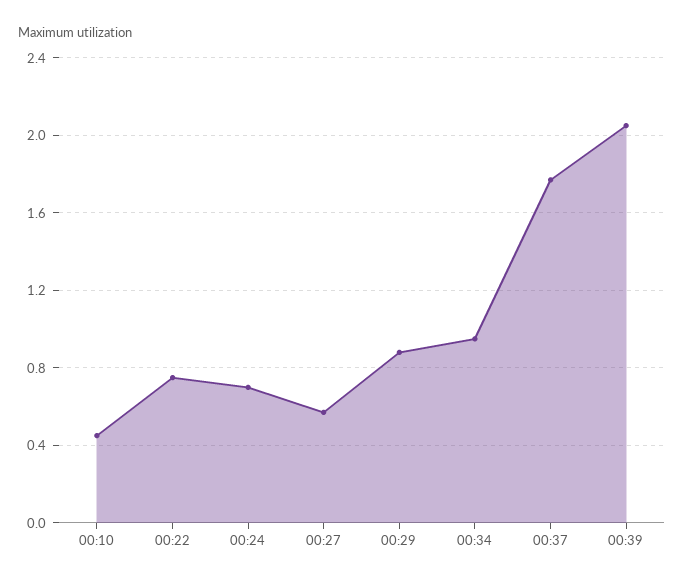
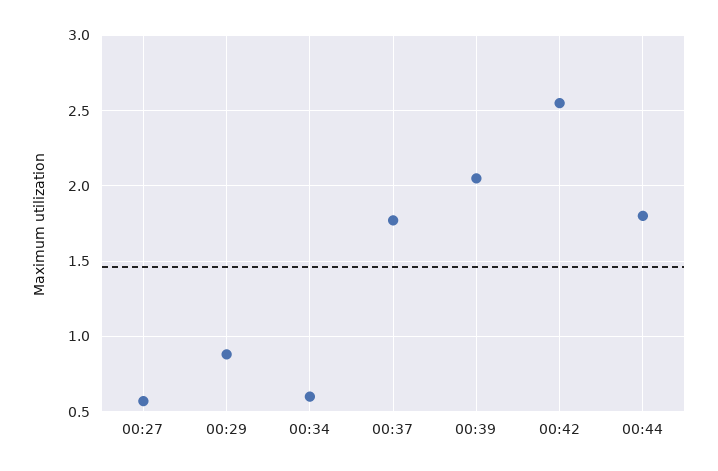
00:10: 0.45 -> none
00:22: 0.75 -> none
00:24: 0.7 -> none
00:34: 0.95 -> 0.6
00:42: none -> 2.55
00:44: none -> 1.8

